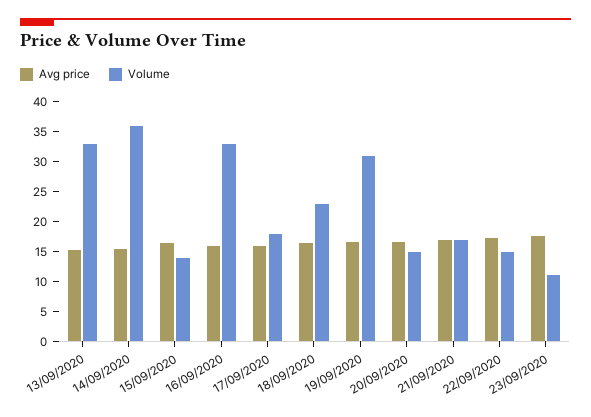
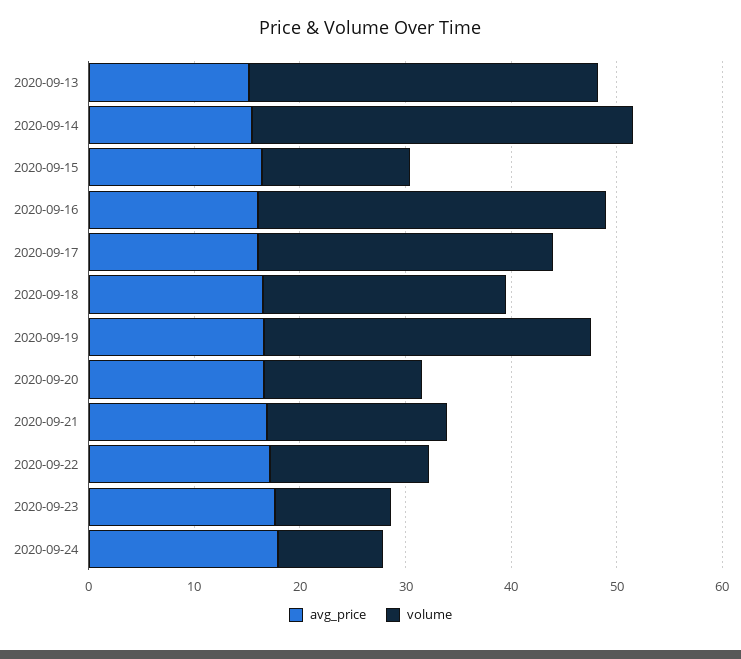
Volume, 17/09/2020: 17.5 -> 28
Avg price, 2020-09-24: none -> 18
Volume, 2020-09-24: none -> 10

